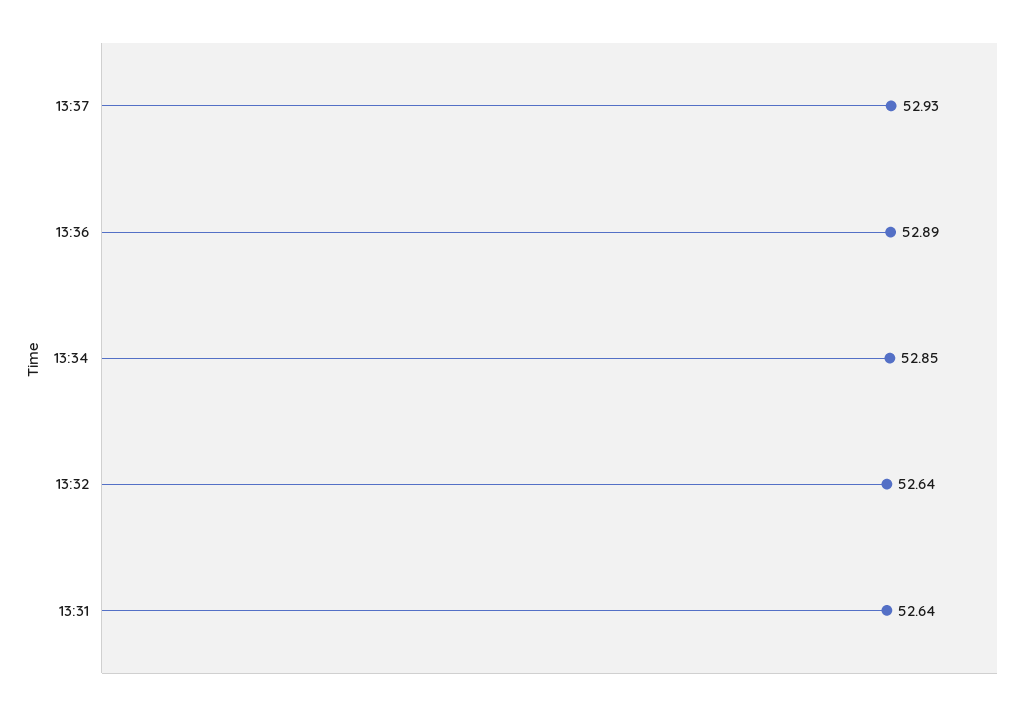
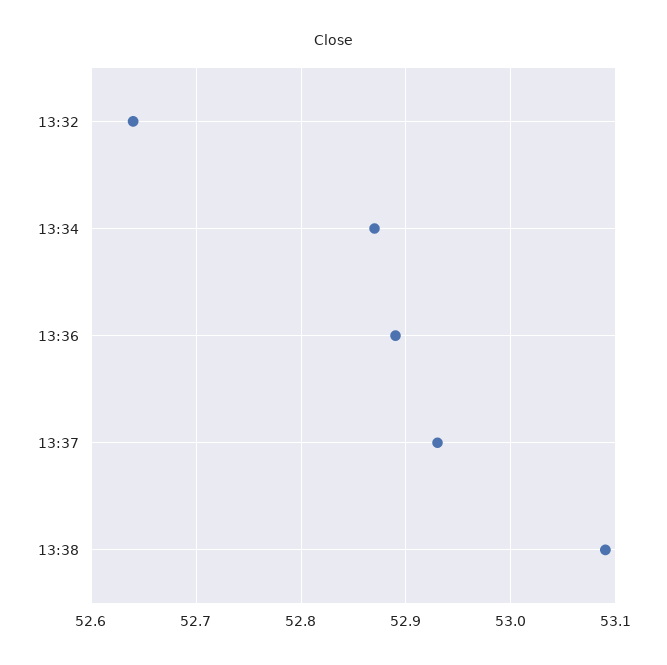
13:34: 52.85 -> 52.87
13:31: 52.64 -> none
13:38: none -> 53.09

